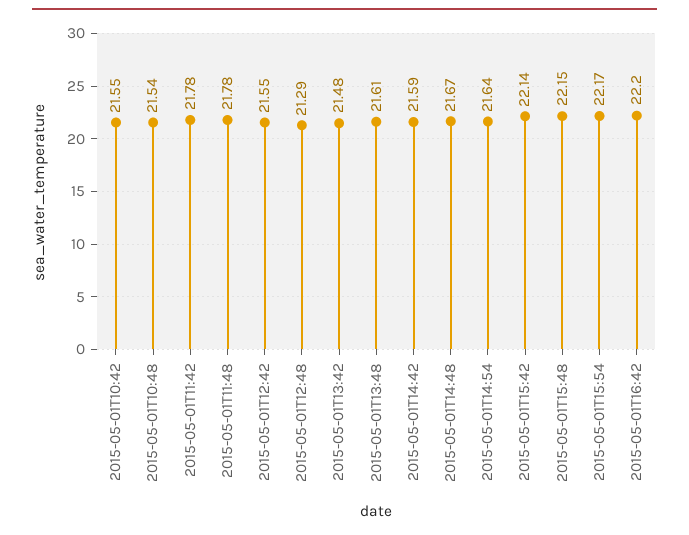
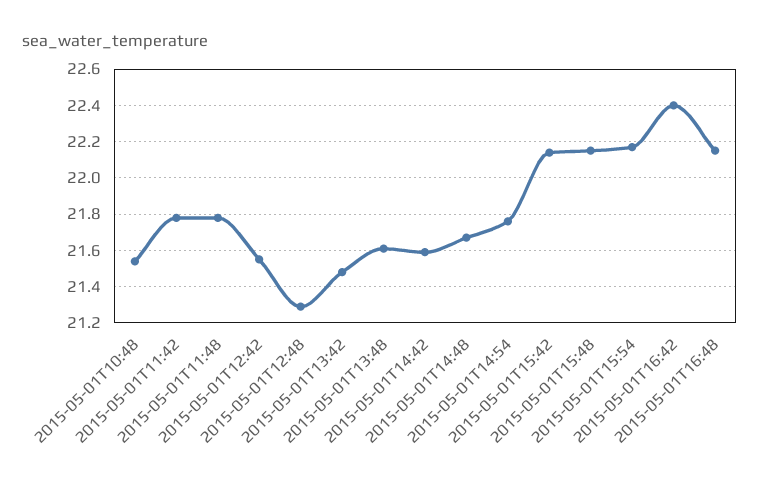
2015-05-01T10:42: 21.55 -> none
2015-05-01T14:54: 21.64 -> 21.75
2015-05-01T16:42: 22.2 -> 22.4
2015-05-01T16:48: none -> 22.15

